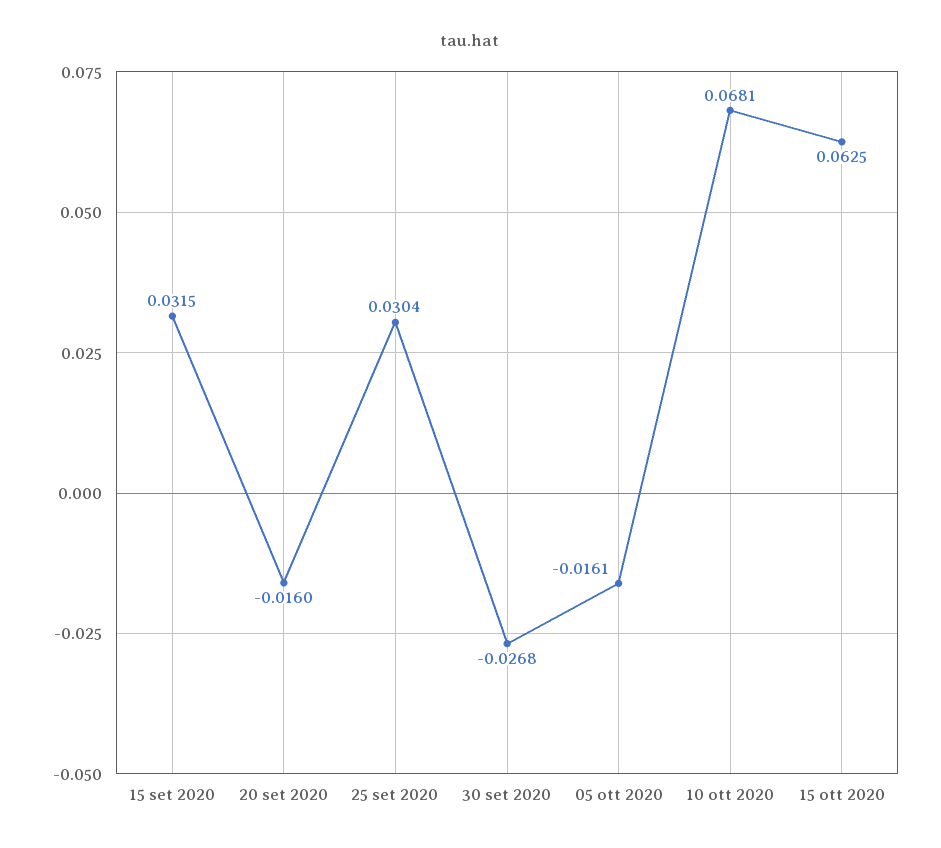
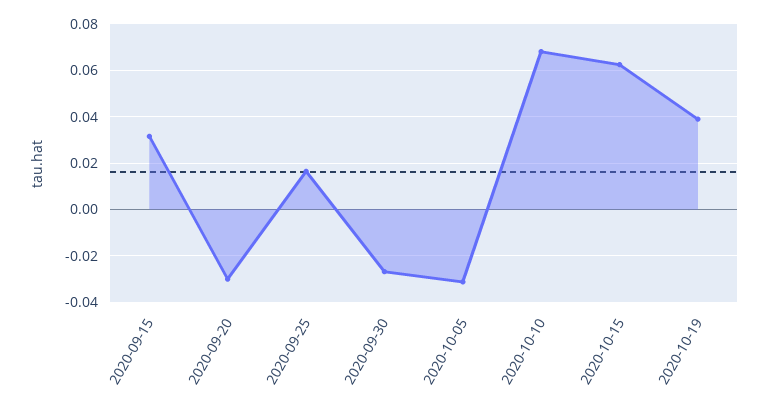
20 set 2020: -0.016 -> -0.03
25 set 2020: 0.0304 -> 0.015
05 ott 2020: -0.0161 -> -0.03
2020-10-19: none -> 0.04

